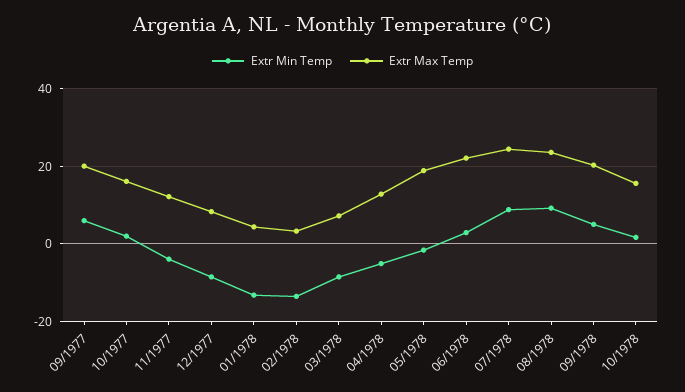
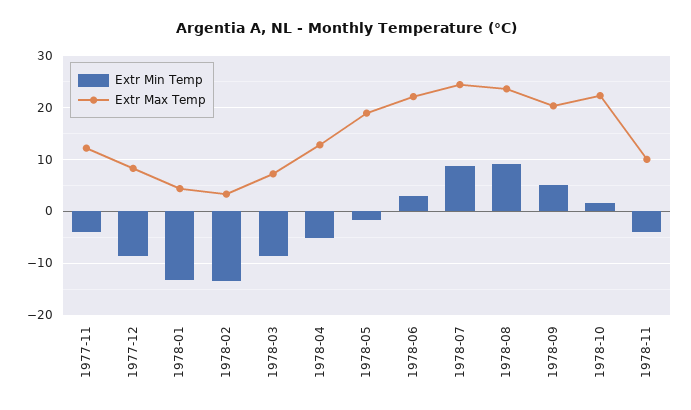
Extr Min Temp, 09/1977: 6 -> none
Extr Max Temp, 09/1977: 20 -> none
Extr Min Temp, 10/1977: 2 -> none
Extr Max Temp, 10/1977: 16 -> none
Extr Max Temp, 10/1978: 16 -> 22
Extr Min Temp, 1978-11: none -> -4
Extr Max Temp, 1978-11: none -> 10

